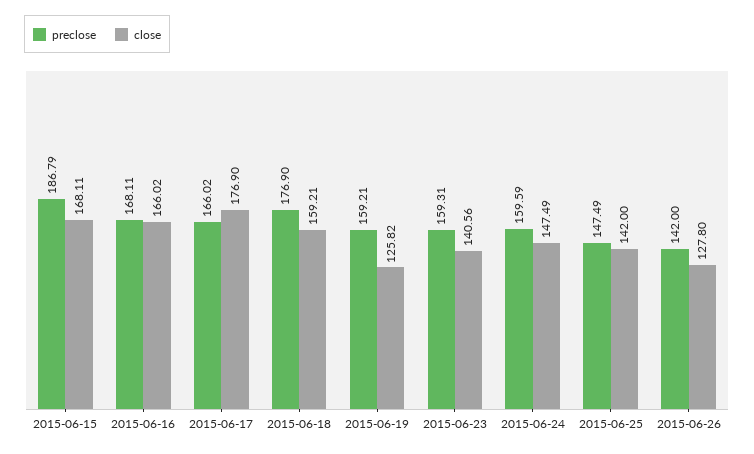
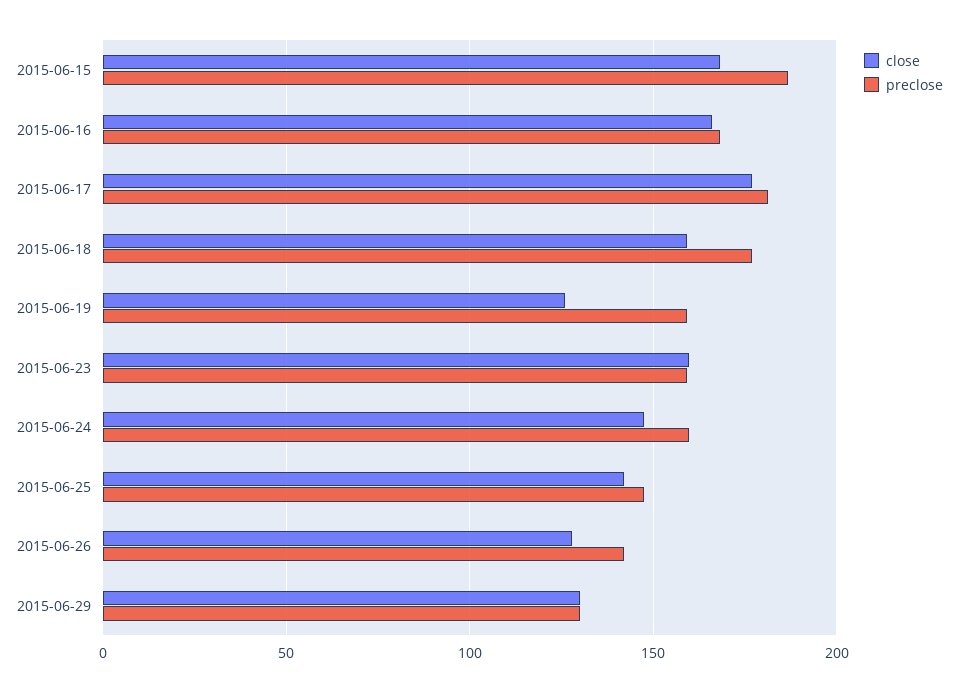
preclose, 2015-06-17: 166.02 -> 180
close, 2015-06-23: 140.56 -> 160
close, 2015-06-29: none -> 130
preclose, 2015-06-29: none -> 130

